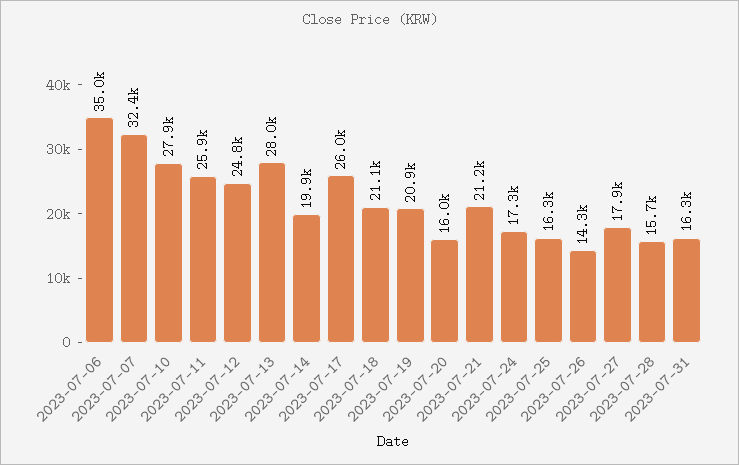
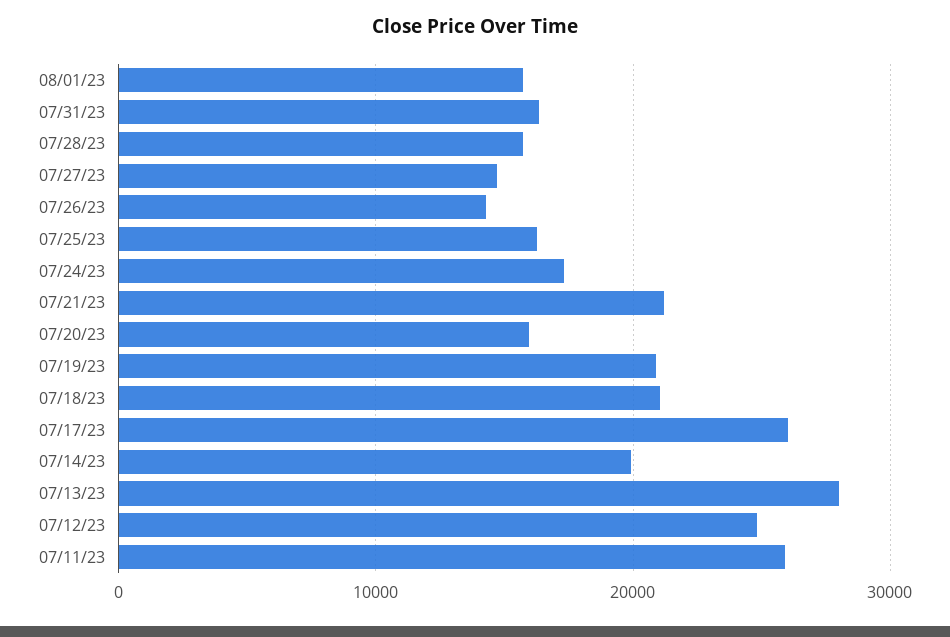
2023-07-06: 35000 -> none
2023-07-07: 32400 -> none
2023-07-10: 27900 -> none
2023-07-27: 17900 -> 15000
08/01/23: none -> 16000

